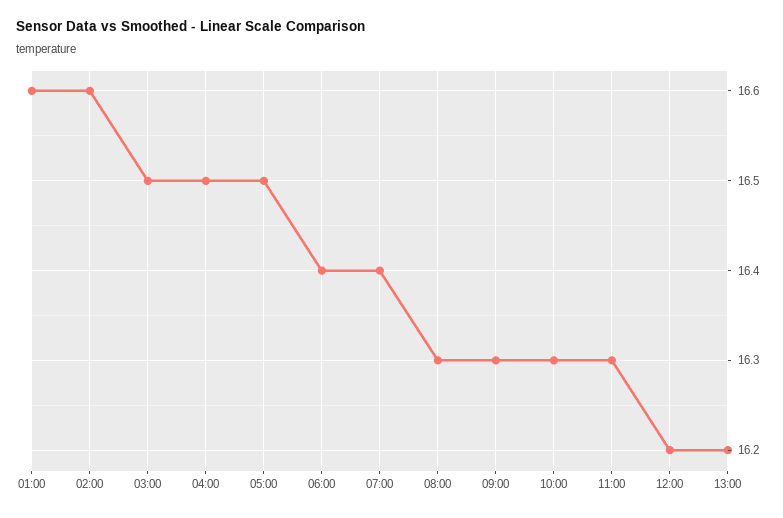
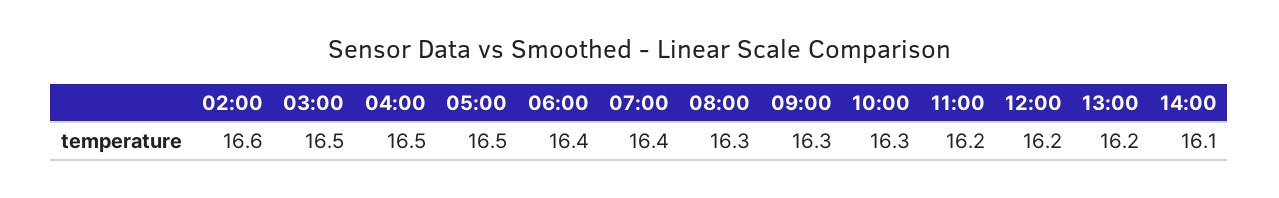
01:00: 16.6 -> none
11:00: 16.3 -> 16.2
14:00: none -> 16.1

